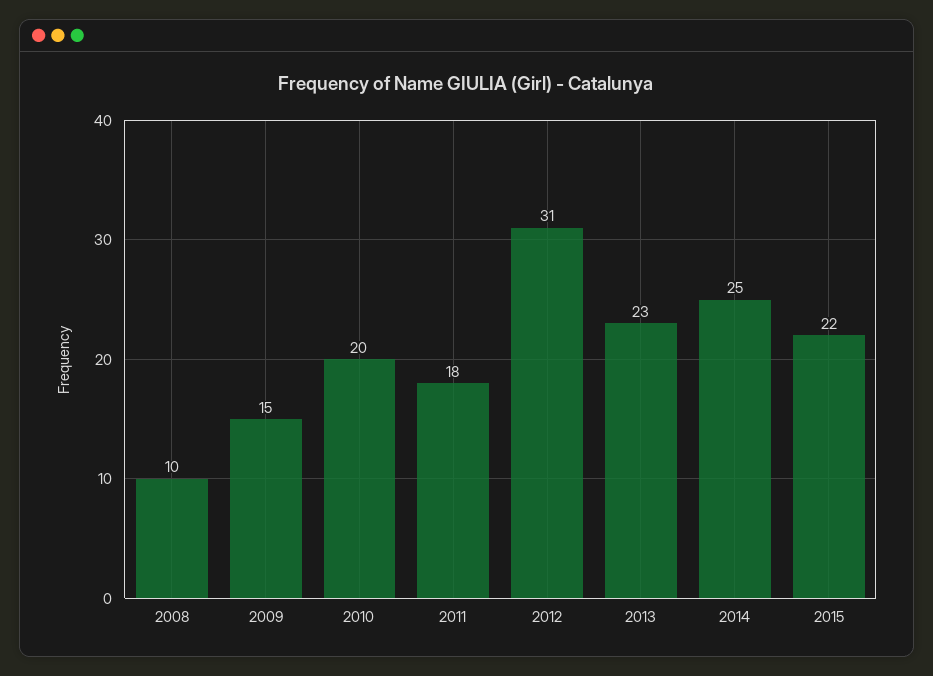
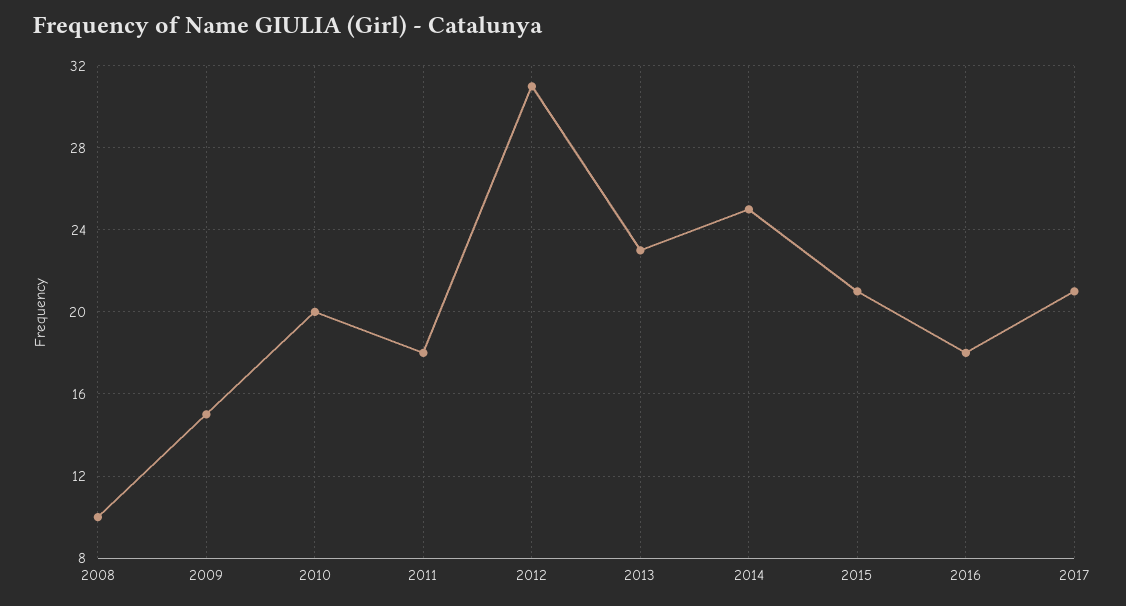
2015: 22 -> 21
2016: none -> 18
2017: none -> 21

